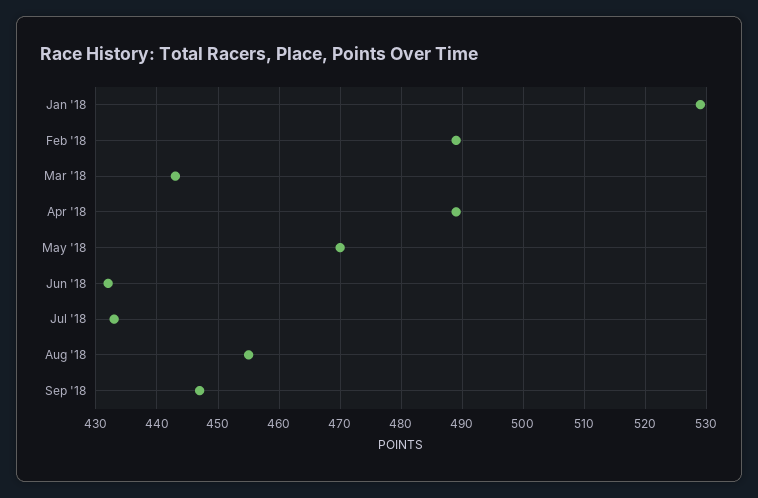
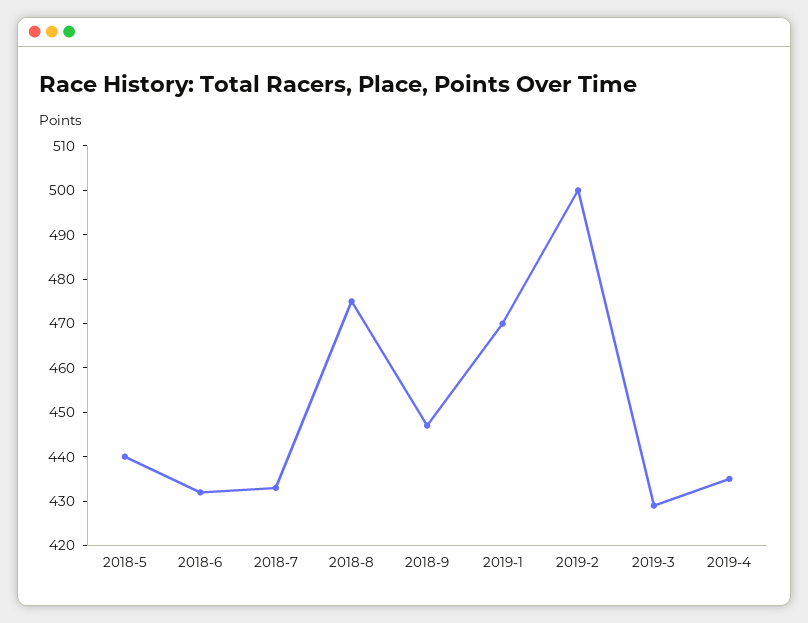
Jan '18: 529 -> none
Feb '18: 489 -> none
Mar '18: 443 -> none
Apr '18: 489 -> none
May '18: 470 -> 440
Aug '18: 455 -> 475
2019-1: none -> 470
2019-2: none -> 500
2019-3: none -> 430
2019-4: none -> 435

